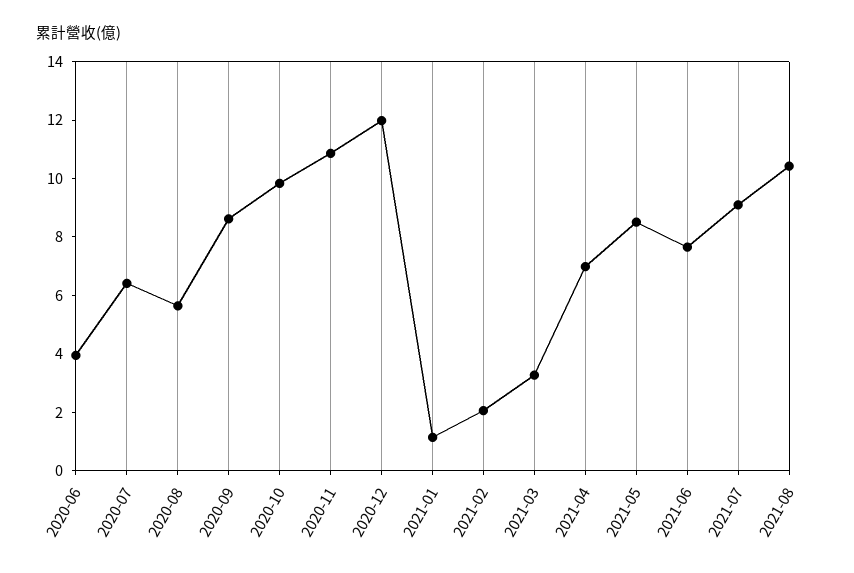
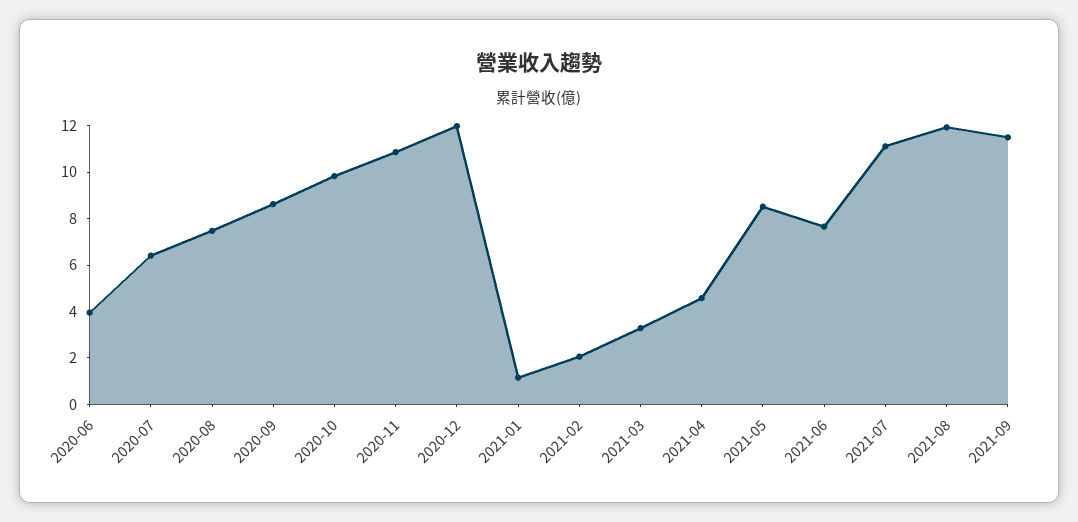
2020-08: 5.5 -> 7.5
2021-04: 7 -> 4.5
2021-07: 9 -> 11
2021-08: 10.5 -> 12
2021-09: none -> 11.5

